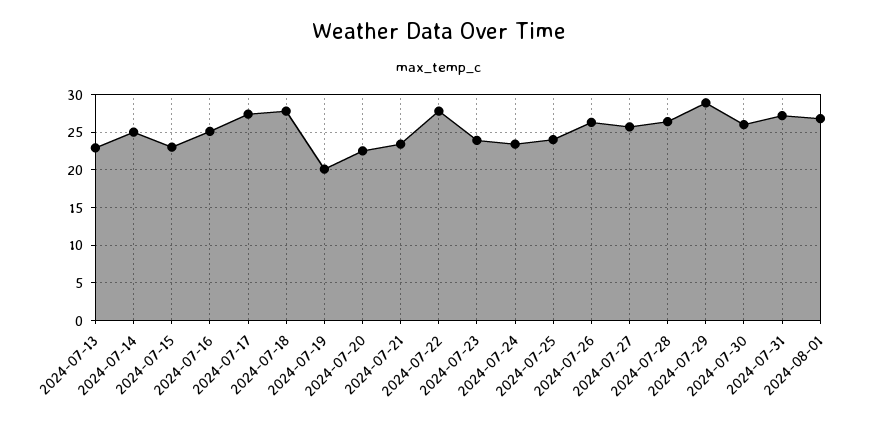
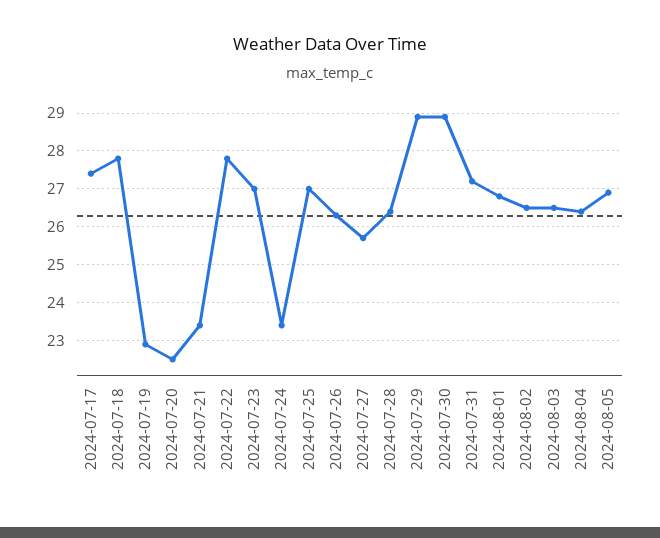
2024-07-13: 23 -> none
2024-07-14: 25 -> none
2024-07-15: 23 -> none
2024-07-16: 25 -> none
2024-07-19: 20 -> 23
2024-07-23: 24 -> 27
2024-07-25: 24 -> 27
2024-07-30: 26 -> 29
2024-08-02: none -> 26.5
2024-08-03: none -> 26.5
2024-08-04: none -> 26.5
2024-08-05: none -> 27

